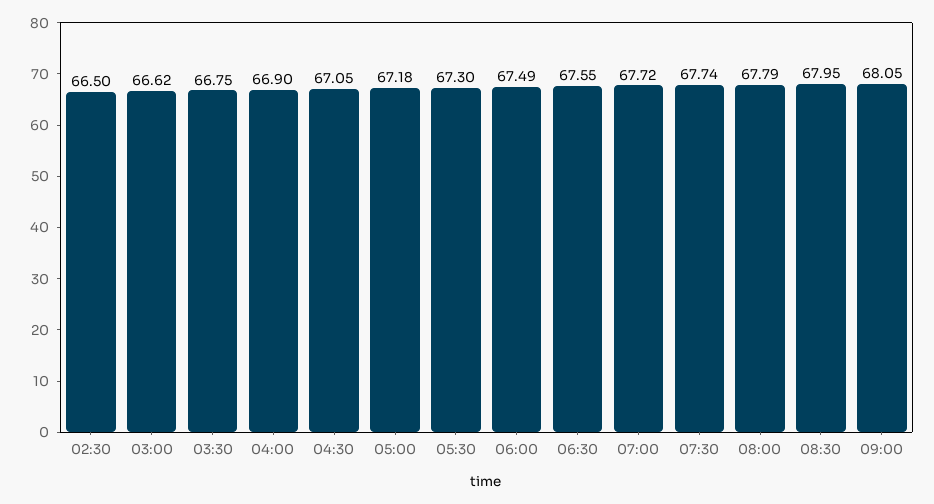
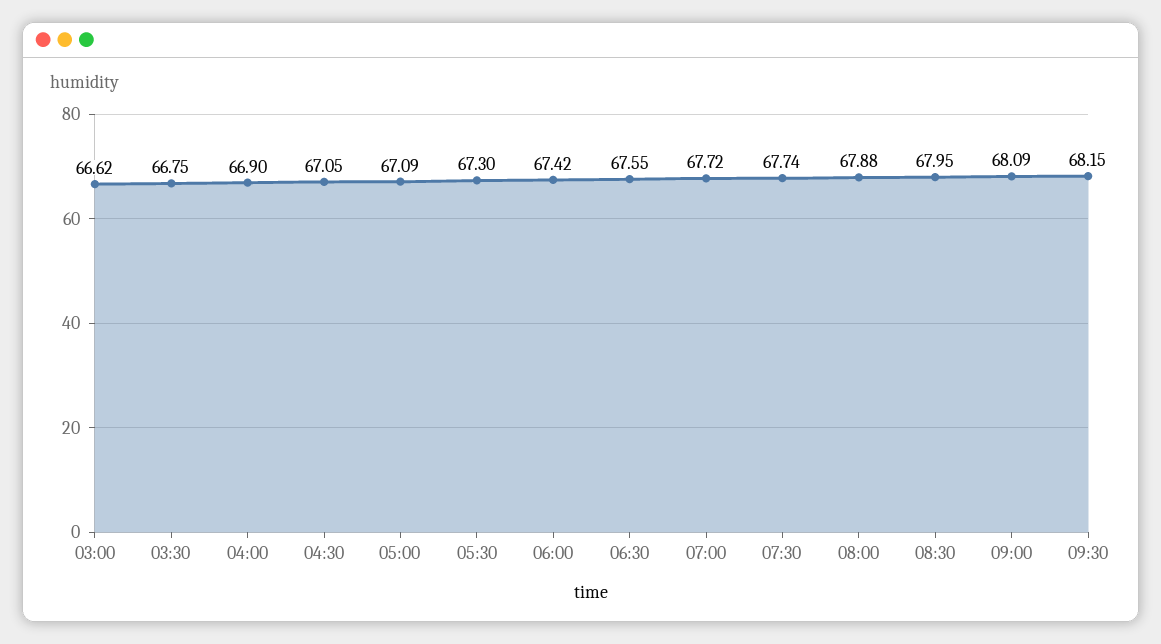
02:30: 66.5 -> none
05:00: 67.18 -> 67.09
06:00: 67.49 -> 67.42
08:00: 67.79 -> 67.88
09:00: 68.05 -> 68.09
09:30: none -> 68.15

